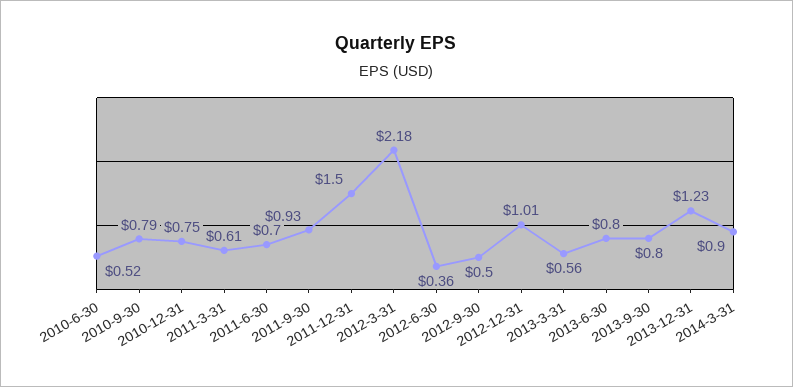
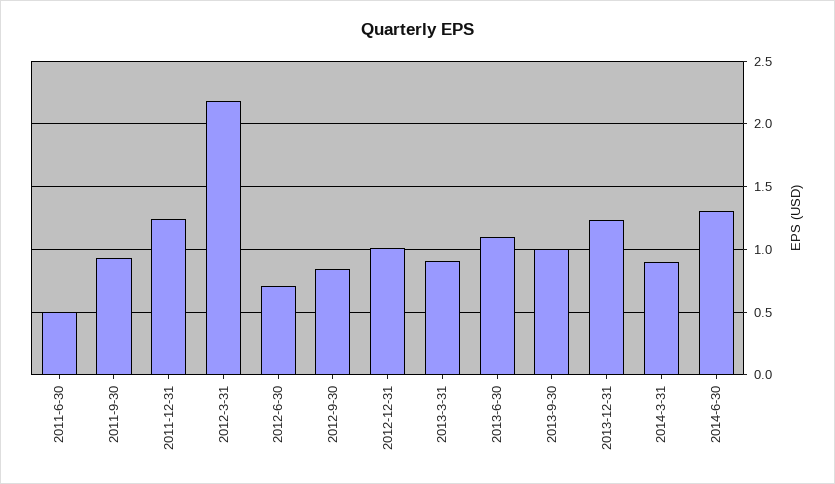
2010-6-30: 0.52 -> none
2010-9-30: 0.79 -> none
2010-12-31: 0.75 -> none
2011-3-31: 0.61 -> none
2011-6-30: 0.7 -> 0.5
2011-12-31: 1.5 -> 1.25
2012-6-30: 0.36 -> 0.7
2012-9-30: 0.5 -> 0.85
2013-3-31: 0.56 -> 0.9
2013-6-30: 0.8 -> 1.1
2013-9-30: 0.8 -> 1
2014-6-30: none -> 1.3

